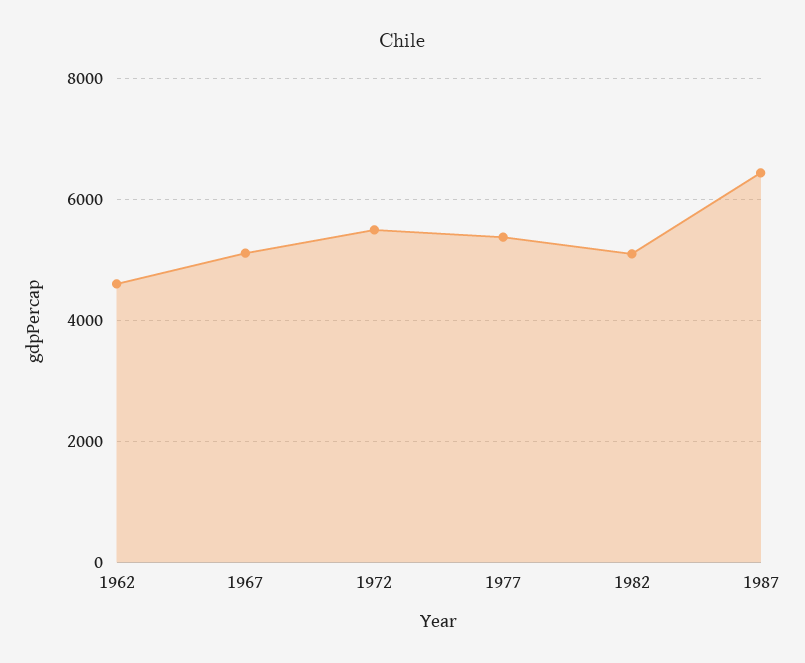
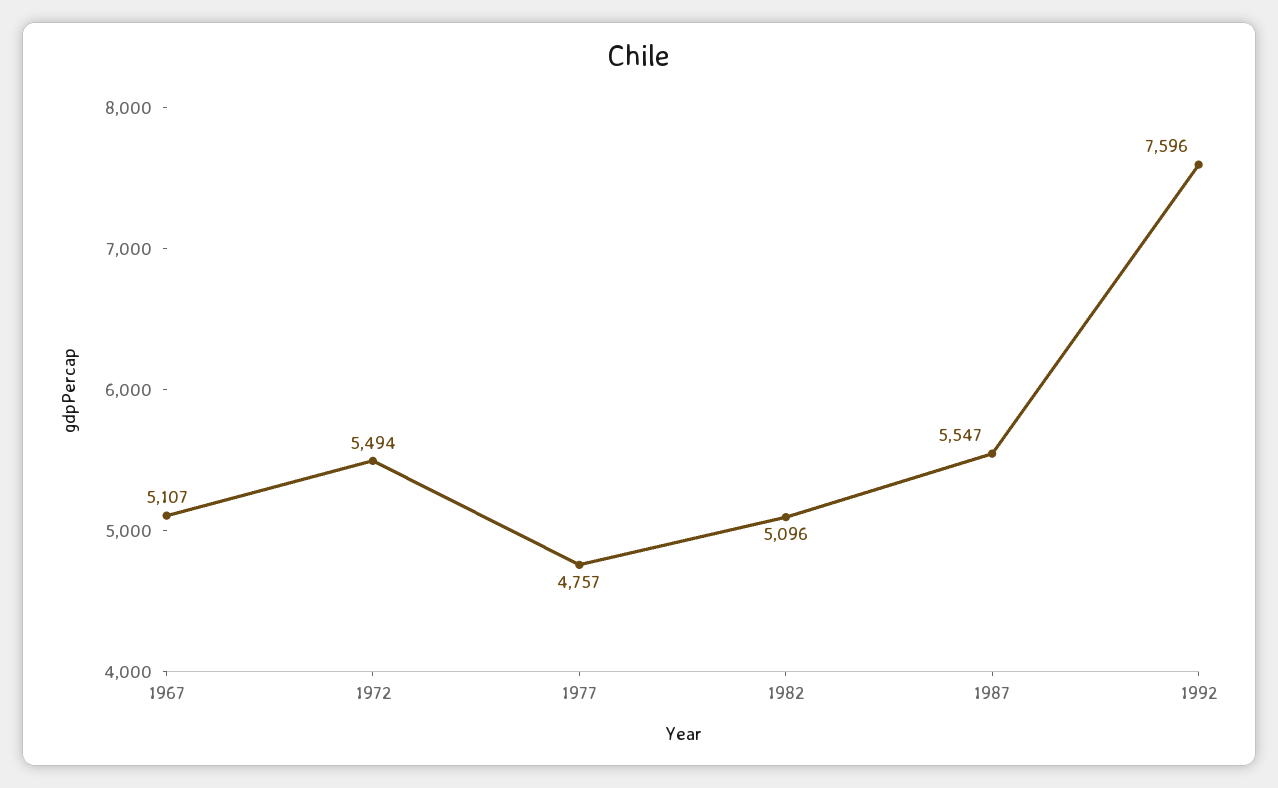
1962: 4600 -> none
1977: 5400 -> 4757
1987: 6400 -> 5547
1992: none -> 7596

